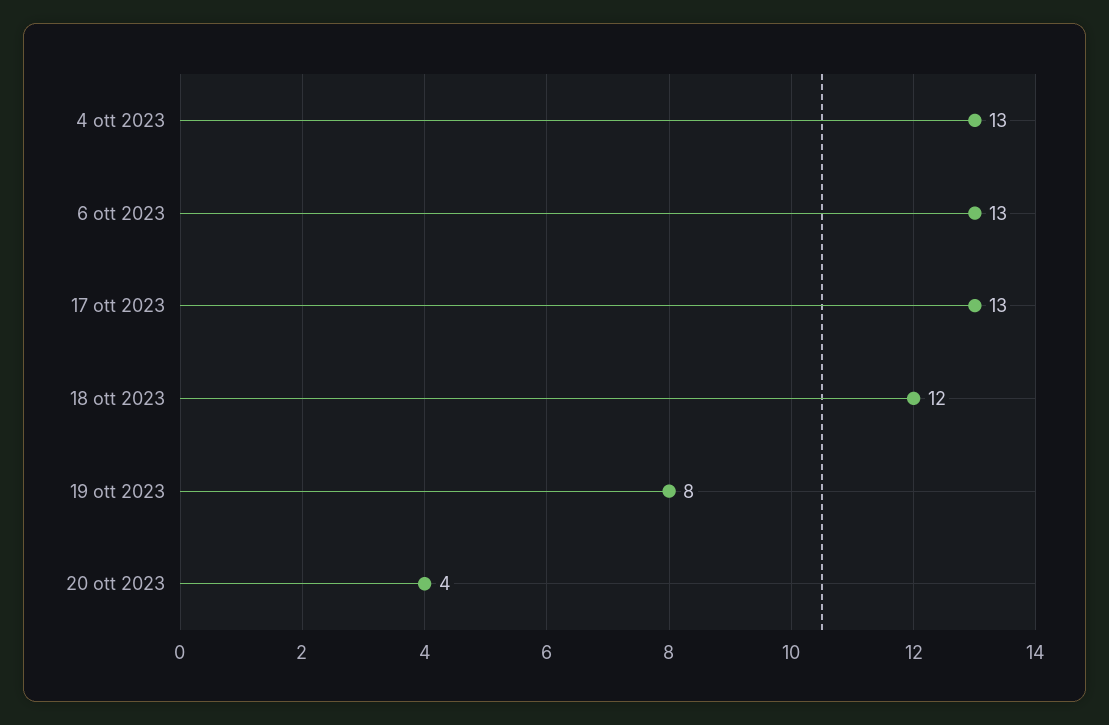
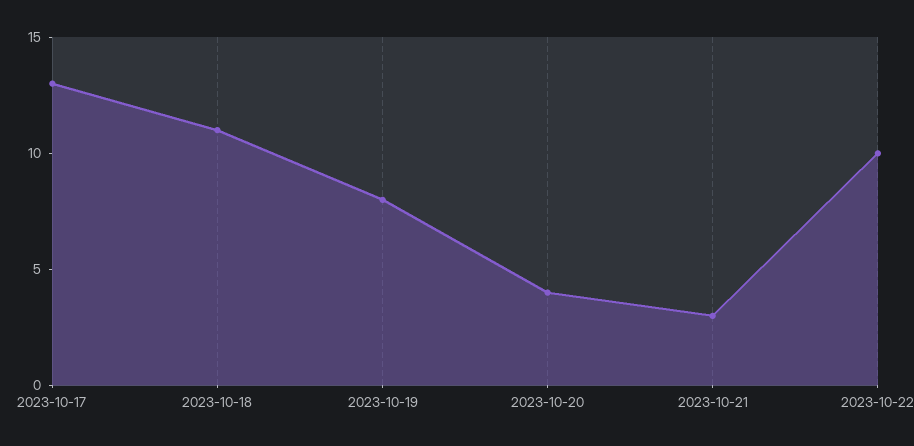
4 ott 2023: 13 -> none
6 ott 2023: 13 -> none
18 ott 2023: 12 -> 11
2023-10-21: none -> 3
2023-10-22: none -> 10

